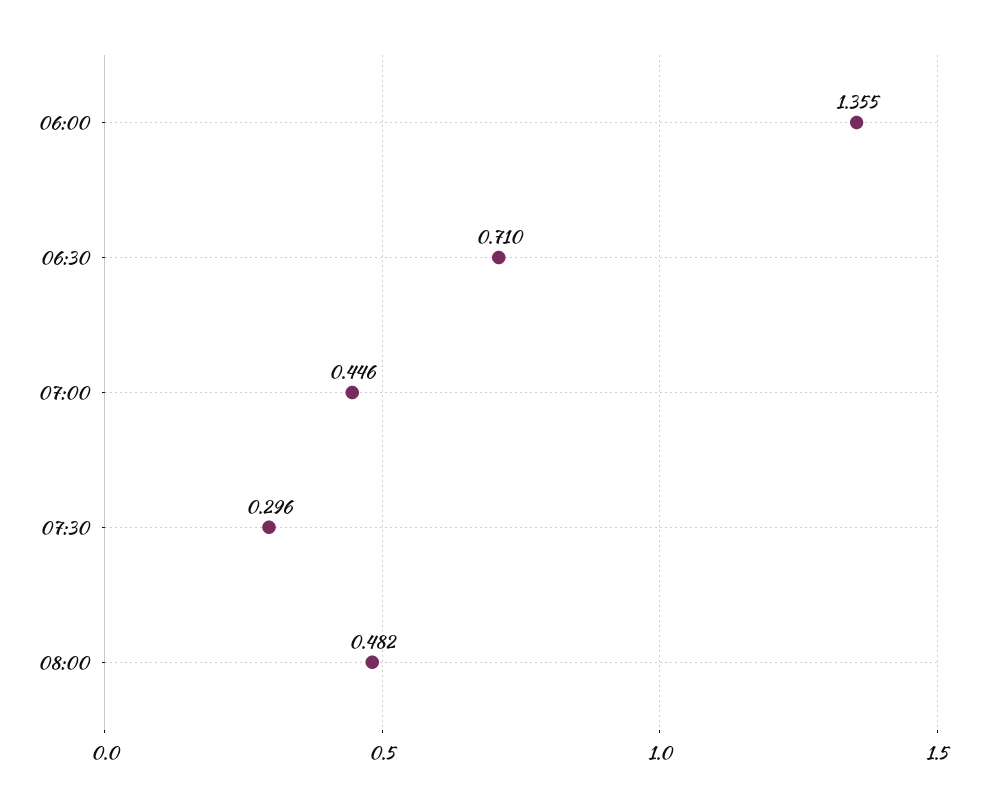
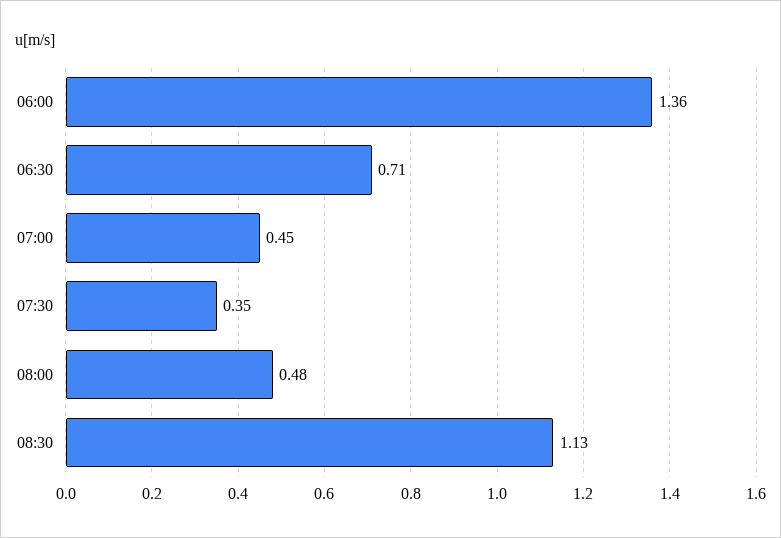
07:30: 0.296 -> 0.35
08:30: none -> 1.13

